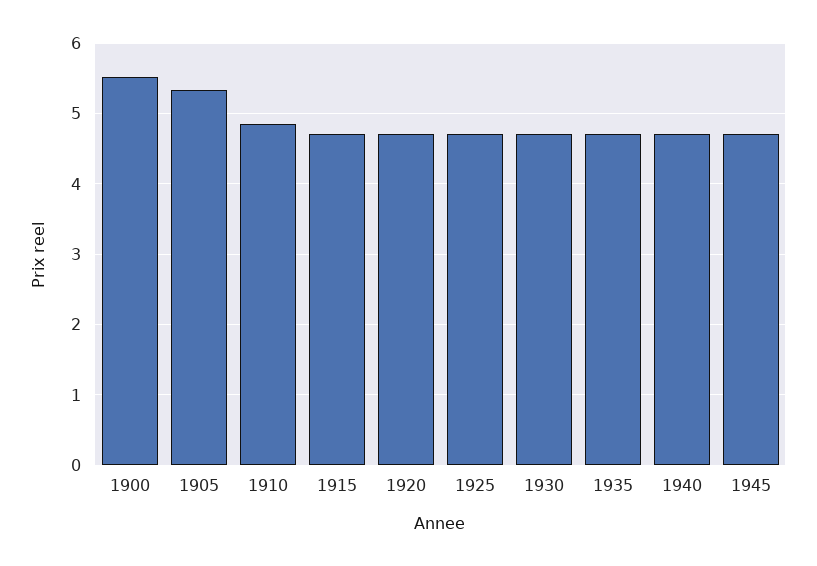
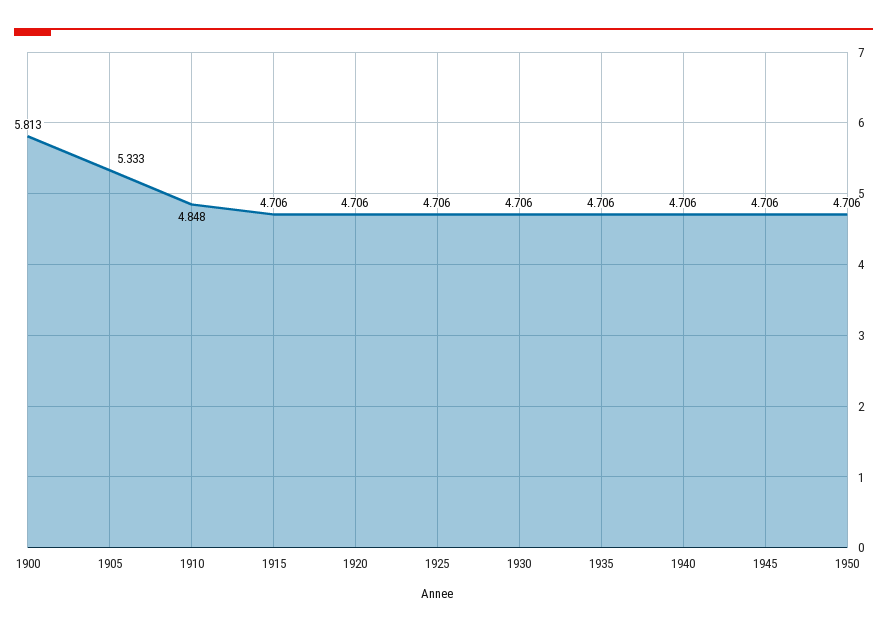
1900: 5.5 -> 5.813
1950: none -> 4.706

